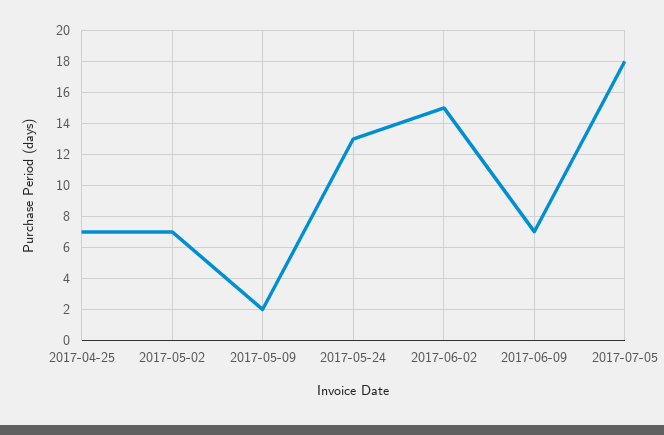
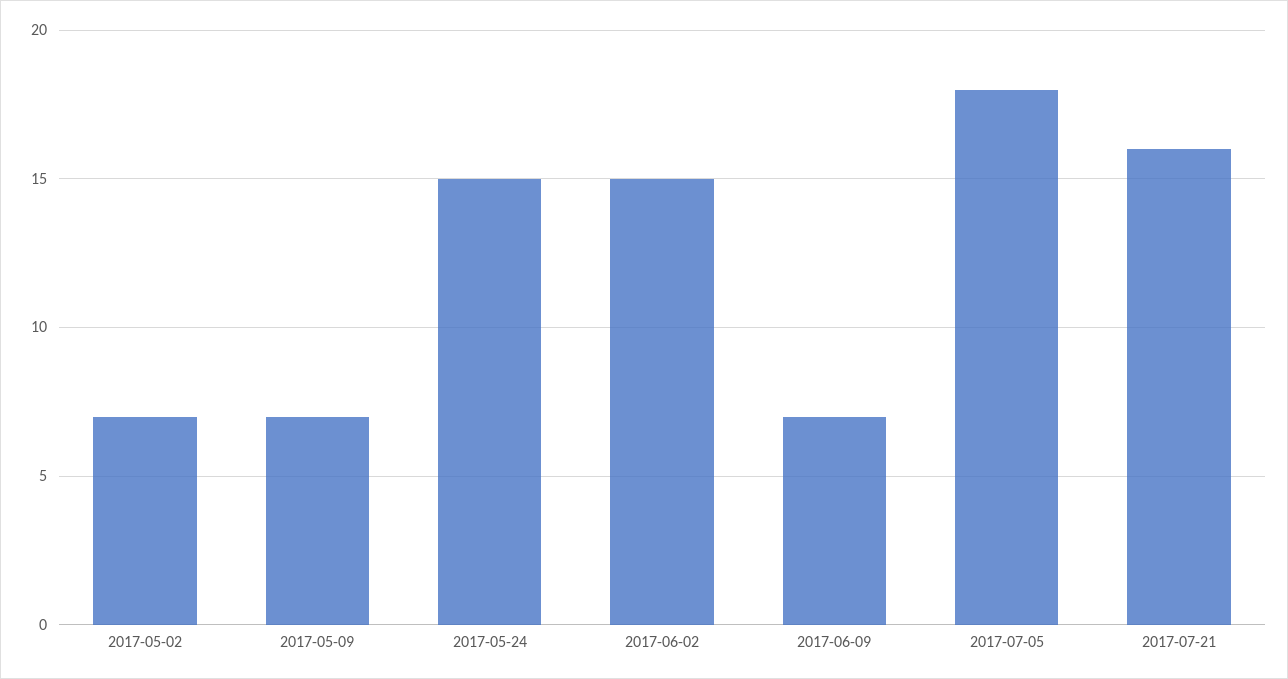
2017-04-25: 7 -> none
2017-05-09: 2 -> 7
2017-05-24: 13 -> 15
2017-07-21: none -> 16

